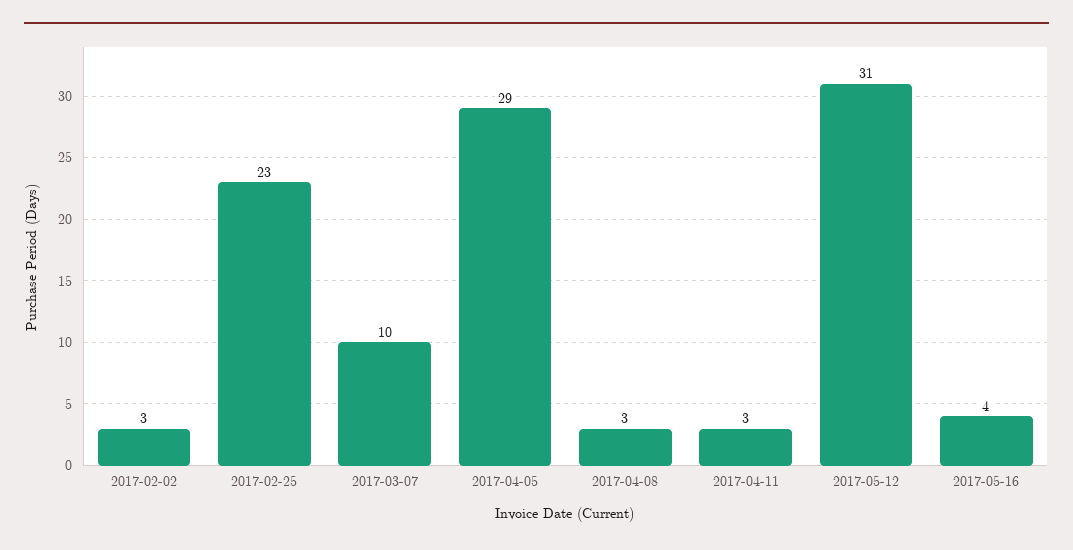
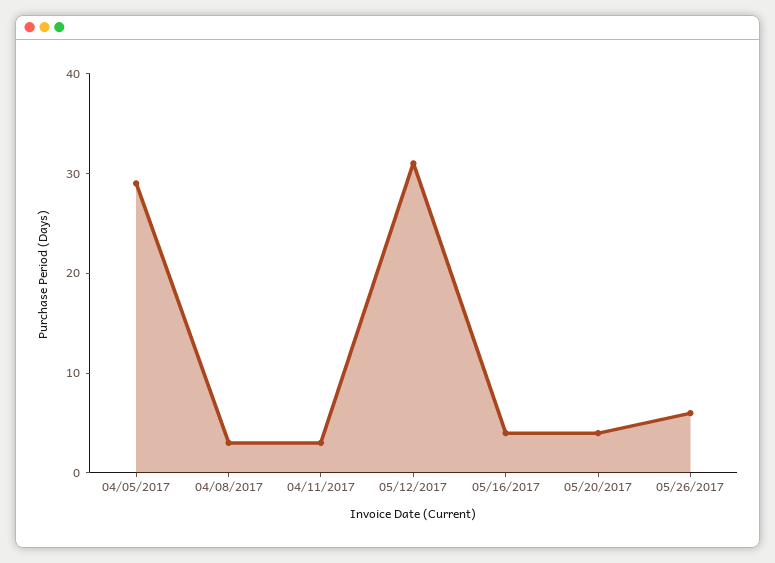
2017-02-02: 3 -> none
2017-02-25: 23 -> none
2017-03-07: 10 -> none
05/20/2017: none -> 4
05/26/2017: none -> 6

